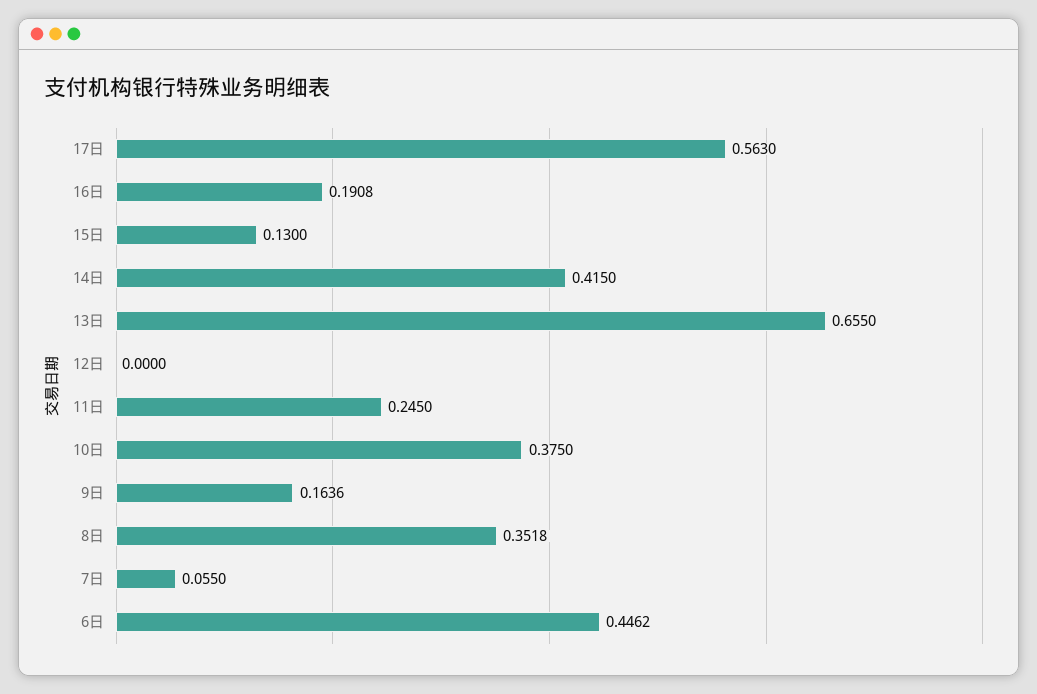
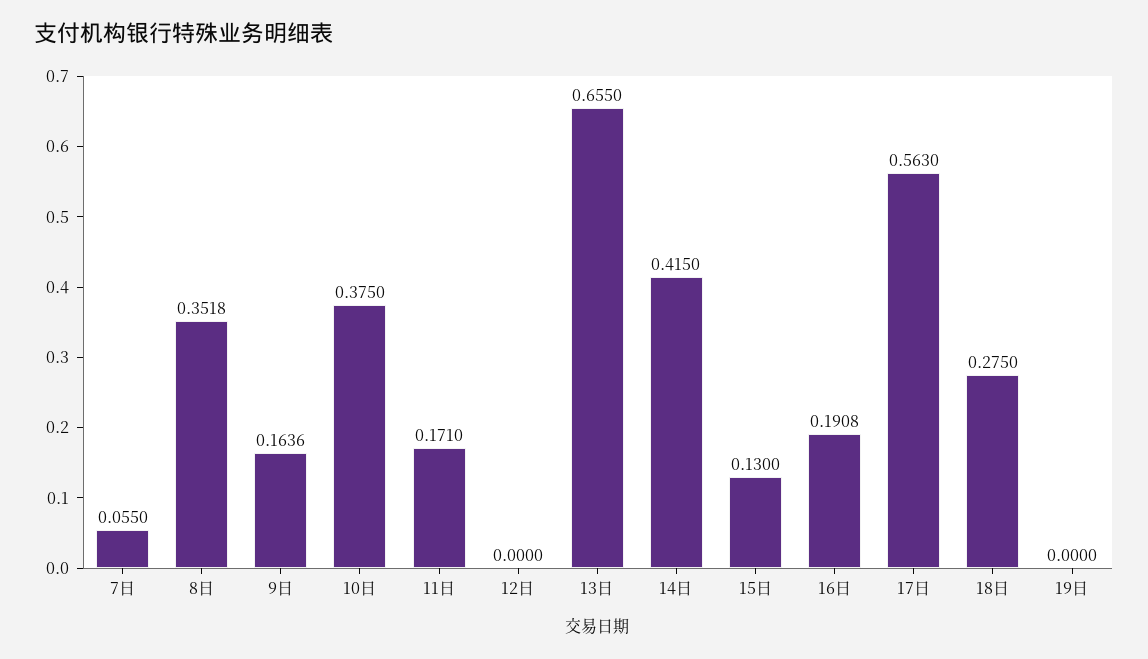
11日: 0.245 -> 0.171
6日: 0.4462 -> none
18日: none -> 0.275
19日: none -> 0

